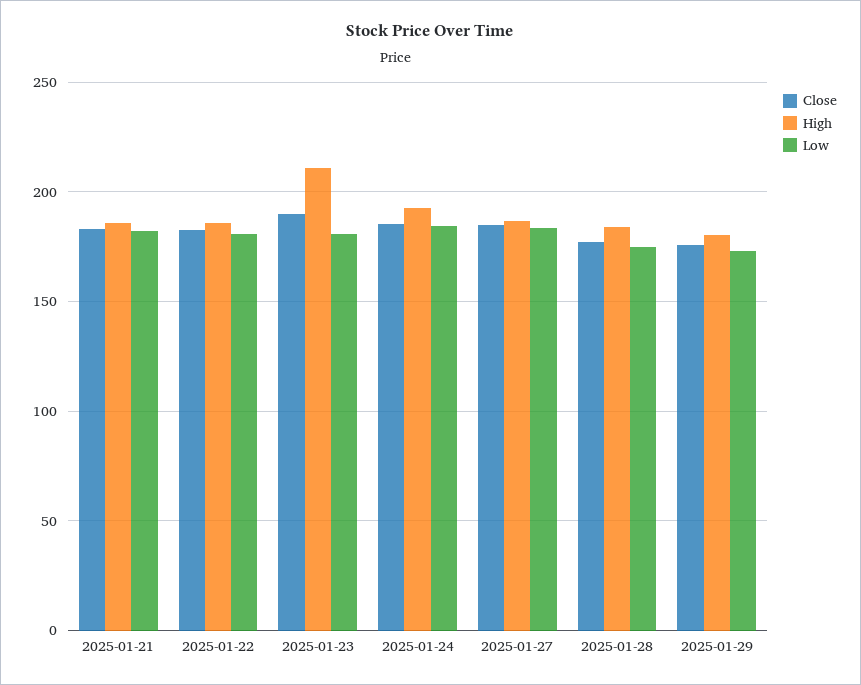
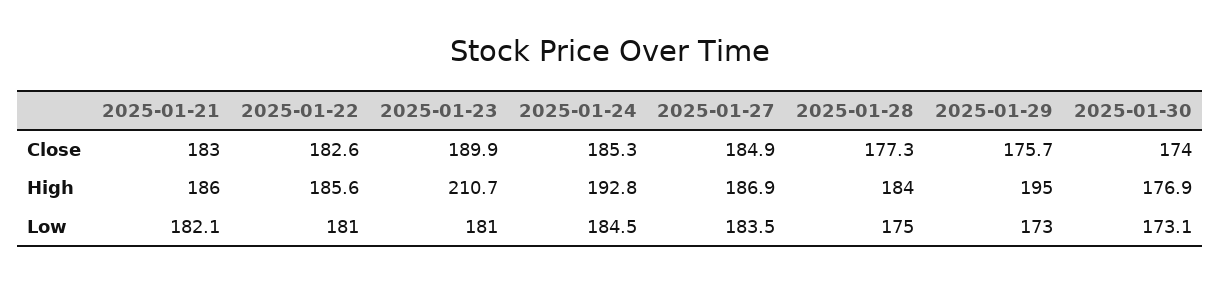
High, 2025-01-29: 180 -> 195
Close, 2025-01-30: none -> 174
High, 2025-01-30: none -> 176.9
Low, 2025-01-30: none -> 173.1

